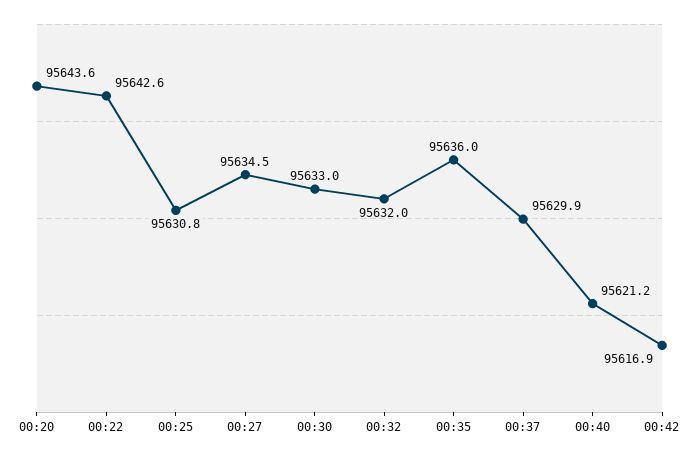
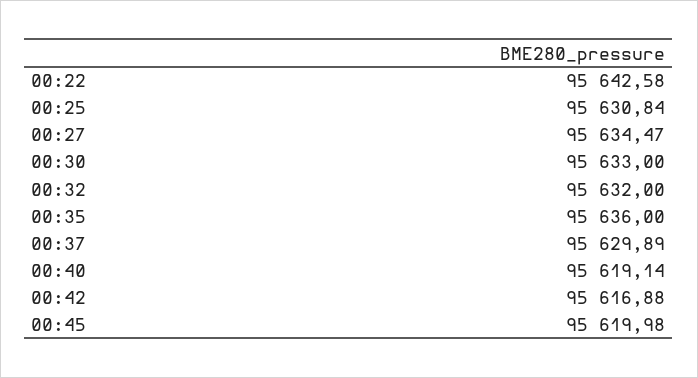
00:20: 95643.6 -> none
00:40: 95621.2 -> 95619.14
00:45: none -> 95619.98

